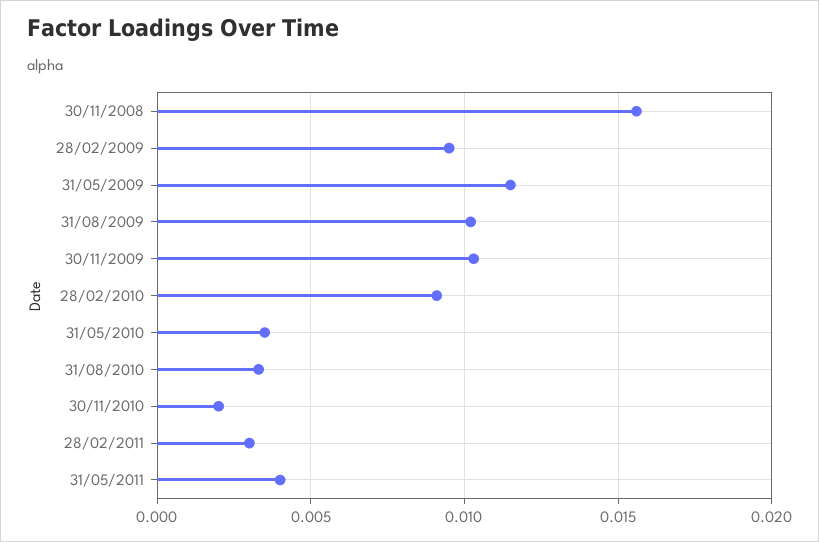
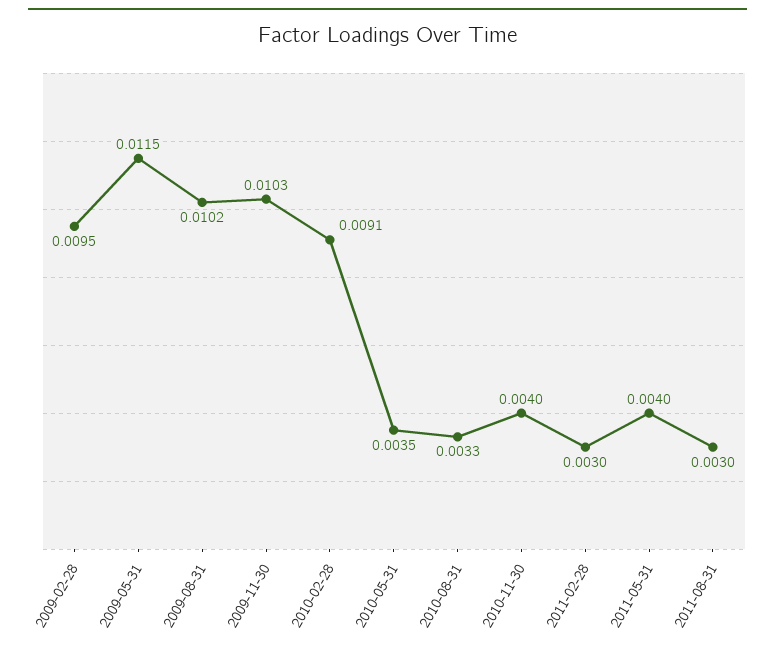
30/11/2008: 0.0155 -> none
30/11/2010: 0.002 -> 0.004
2011-08-31: none -> 0.003

